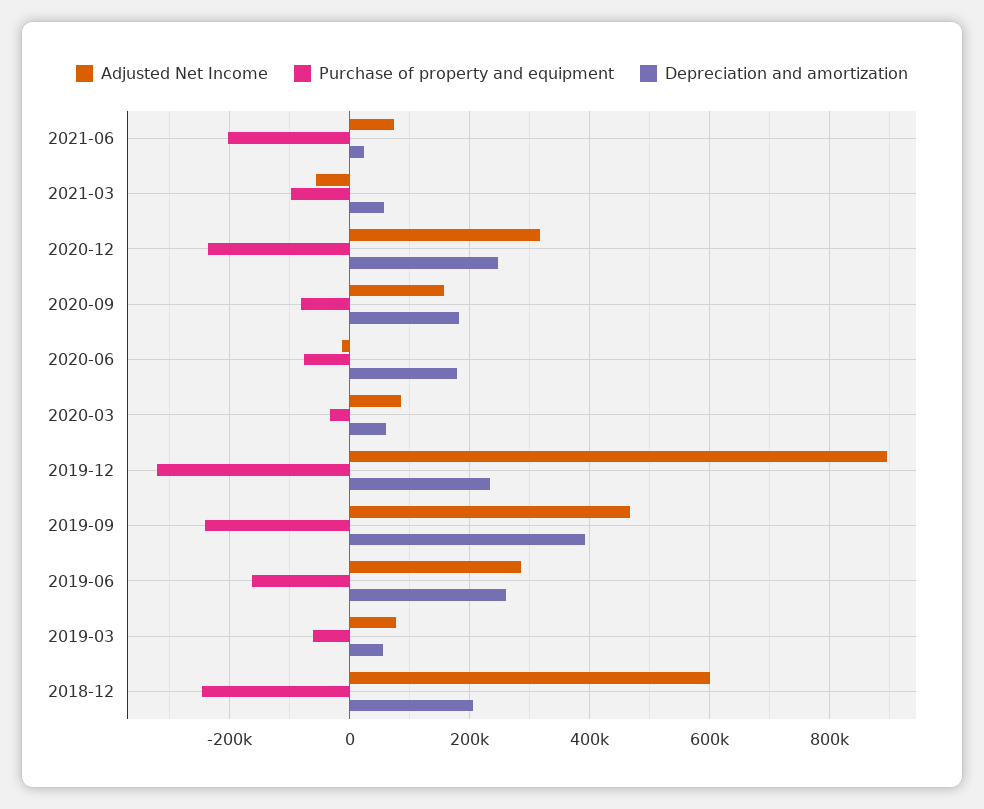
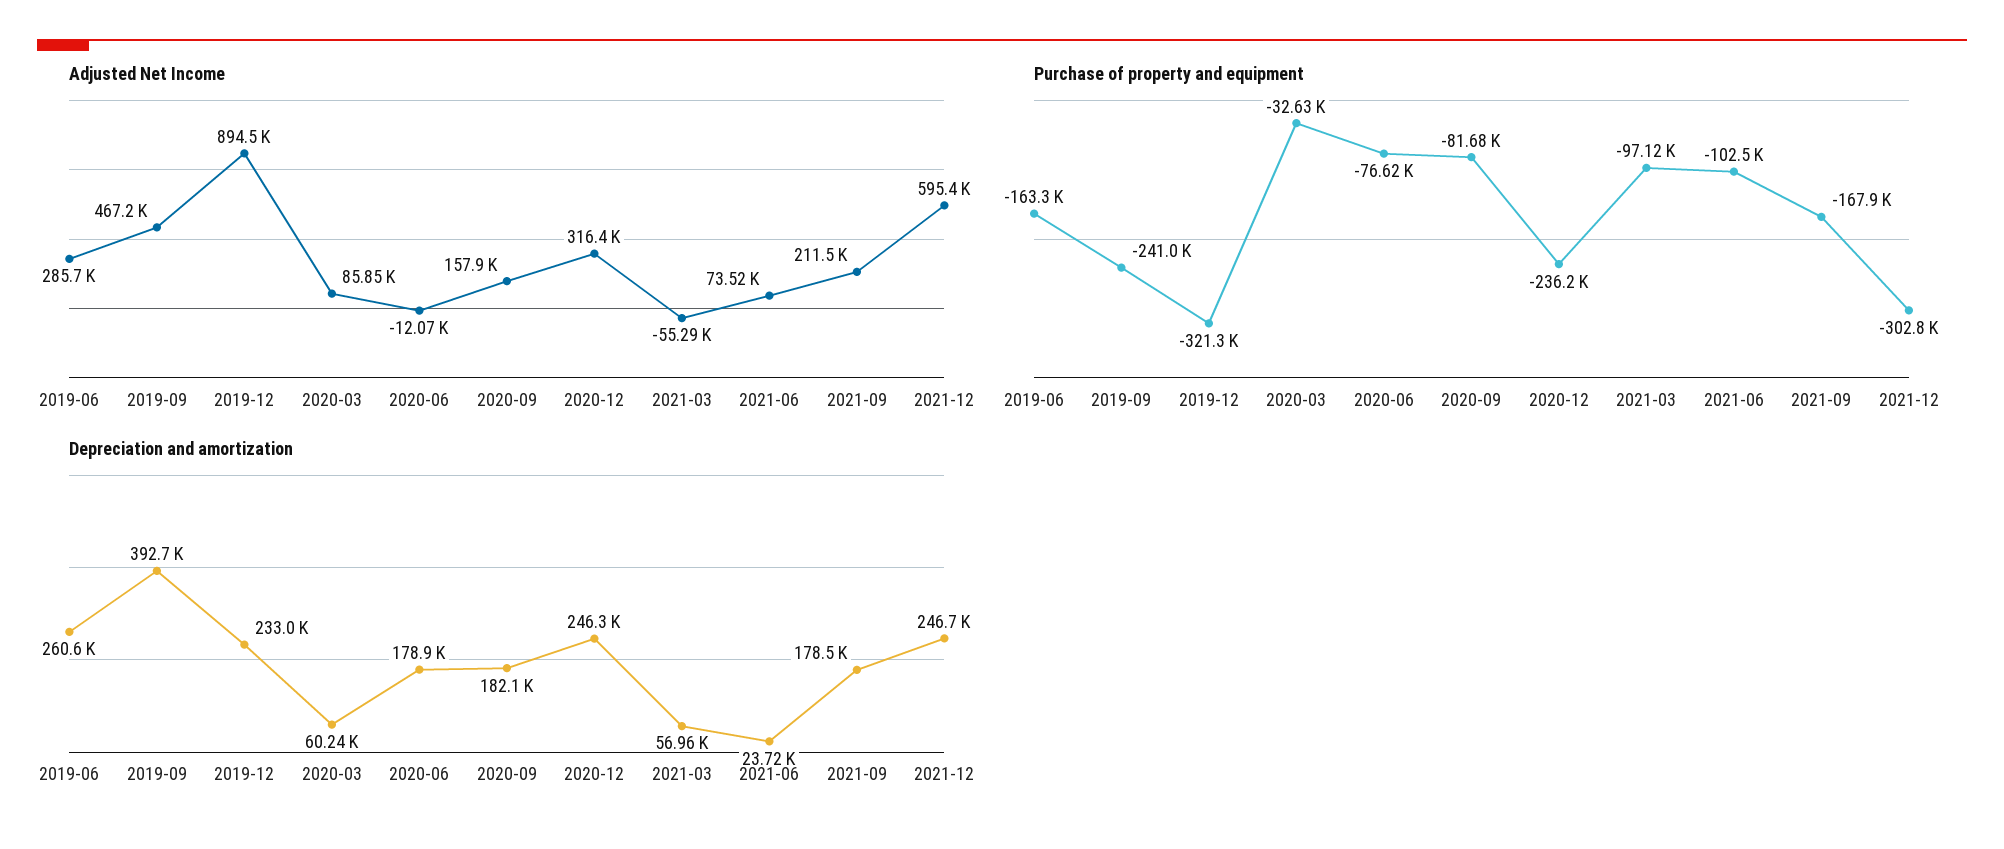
Purchase of property and equipment, 2021-06: -200000 -> -102500
Adjusted Net Income, 2019-03: 80000 -> none
Purchase of property and equipment, 2019-03: -60000 -> none
Depreciation and amortization, 2019-03: 60000 -> none
Adjusted Net Income, 2018-12: 600000 -> none
Purchase of property and equipment, 2018-12: -240000 -> none
Depreciation and amortization, 2018-12: 200000 -> none
Adjusted Net Income, 2021-09: none -> 211500
Adjusted Net Income, 2021-12: none -> 595400
Purchase of property and equipment, 2021-09: none -> -167900
Purchase of property and equipment, 2021-12: none -> -302800
Depreciation and amortization, 2021-09: none -> 178500
Depreciation and amortization, 2021-12: none -> 246700

